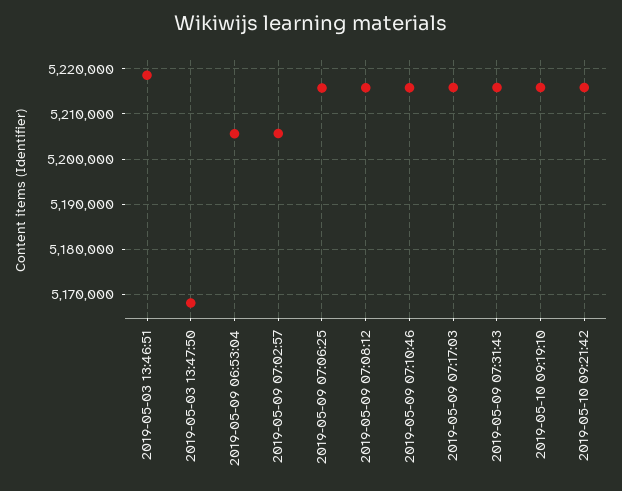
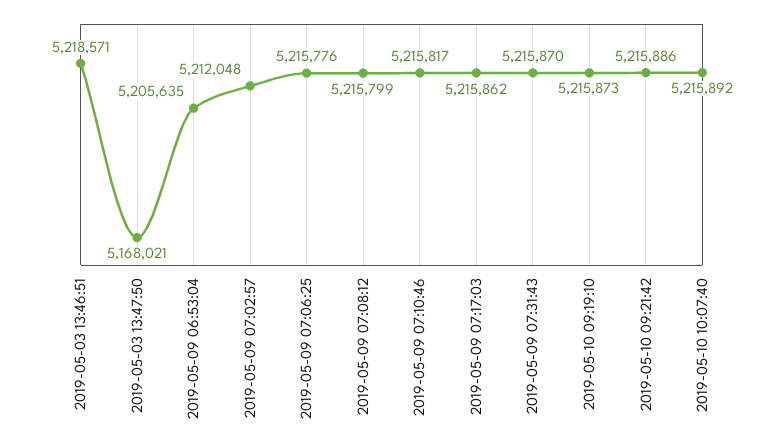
2019-05-09 07:02:57: 5206000 -> 5212048
2019-05-10 10:07:40: none -> 5215892

